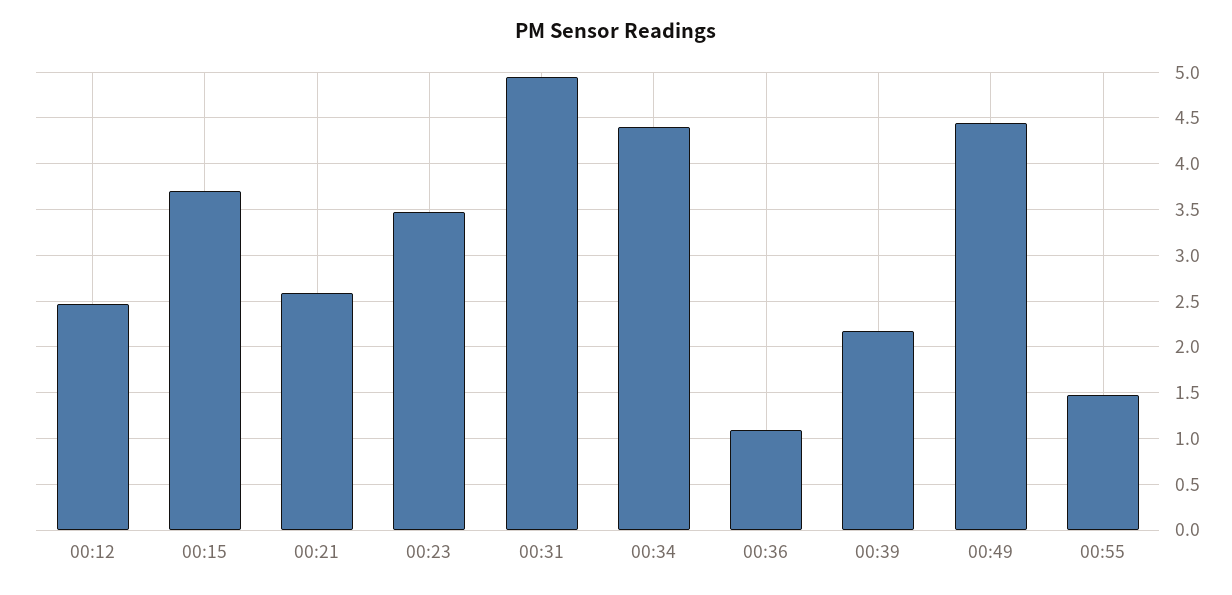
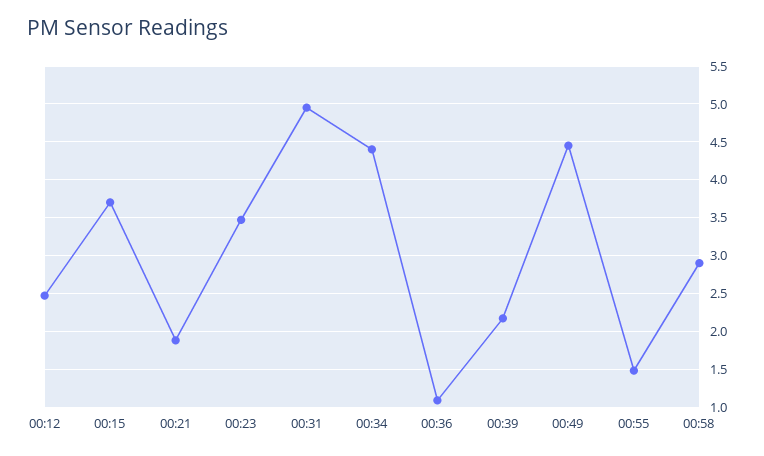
00:21: 2.6 -> 1.9
00:58: none -> 2.9

